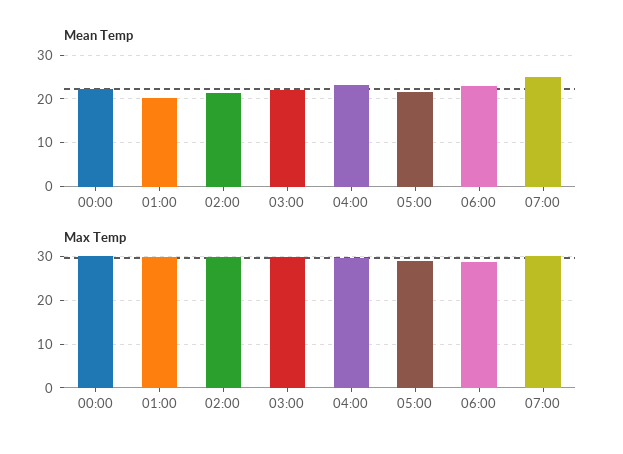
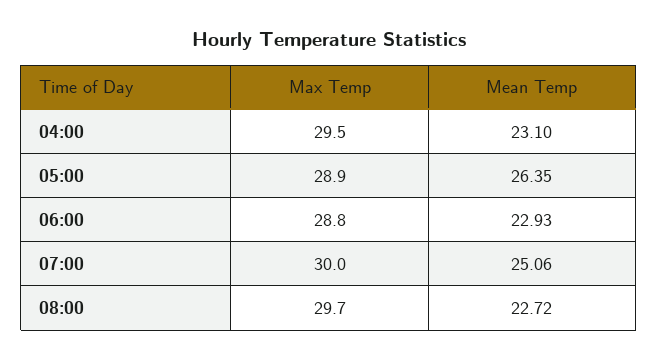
Mean Temp, 00:00: 22 -> none
Mean Temp, 01:00: 20 -> none
Mean Temp, 02:00: 22 -> none
Mean Temp, 03:00: 22 -> none
Mean Temp, 05:00: 22 -> 26.35
Max Temp, 00:00: 30 -> none
Max Temp, 01:00: 30 -> none
Max Temp, 02:00: 30 -> none
Max Temp, 03:00: 30 -> none
Max Temp, 08:00: none -> 29.7
Mean Temp, 08:00: none -> 22.72

